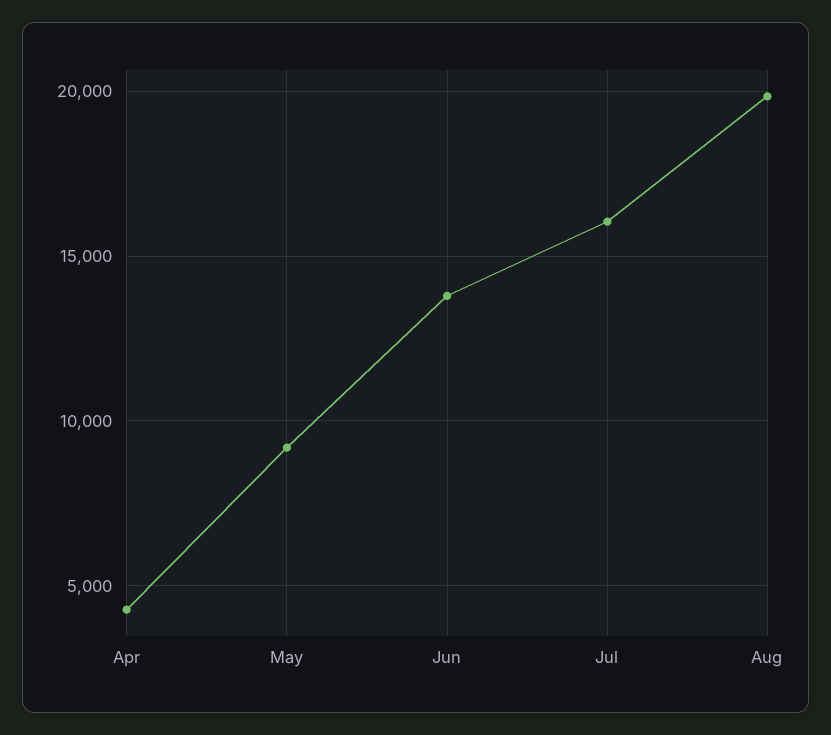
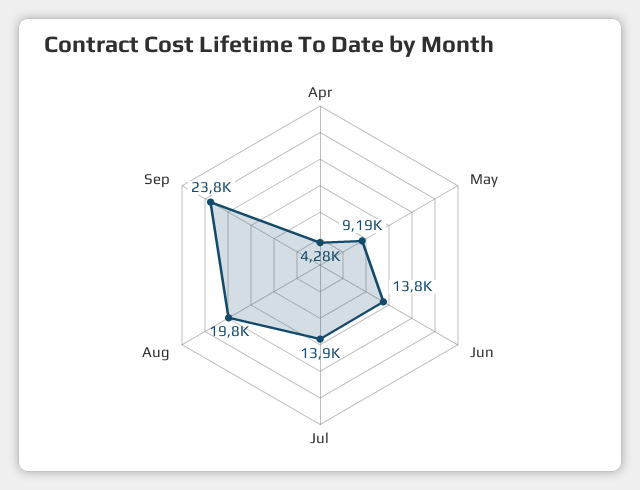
Jul: 16000 -> 13900
Sep: none -> 23800

